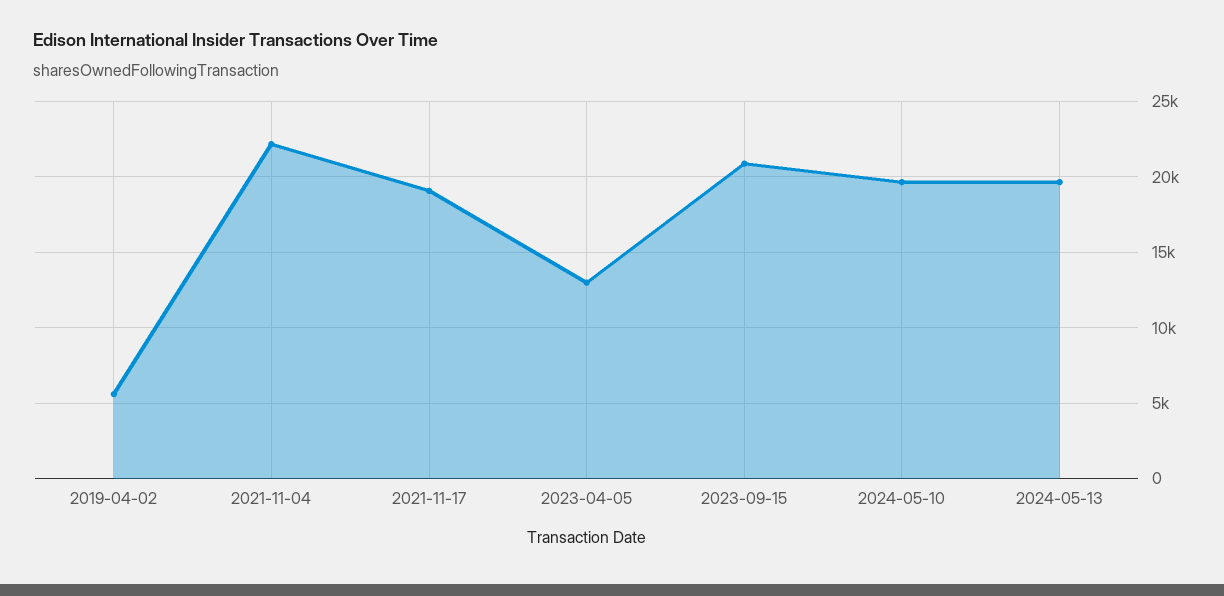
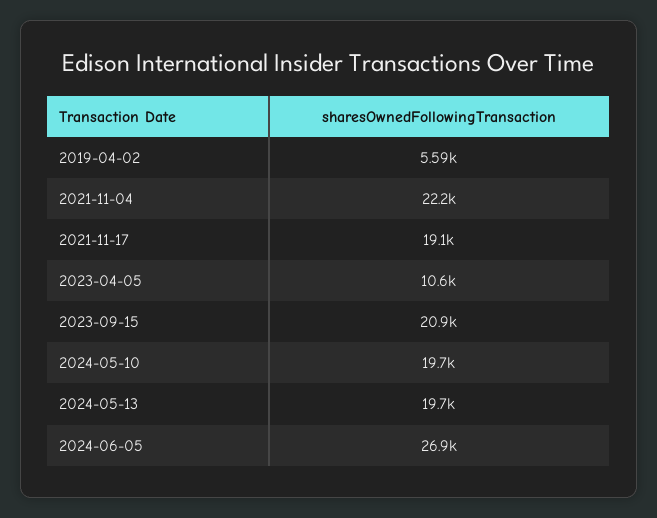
2023-04-05: 13000 -> 10600
2024-06-05: none -> 26900

